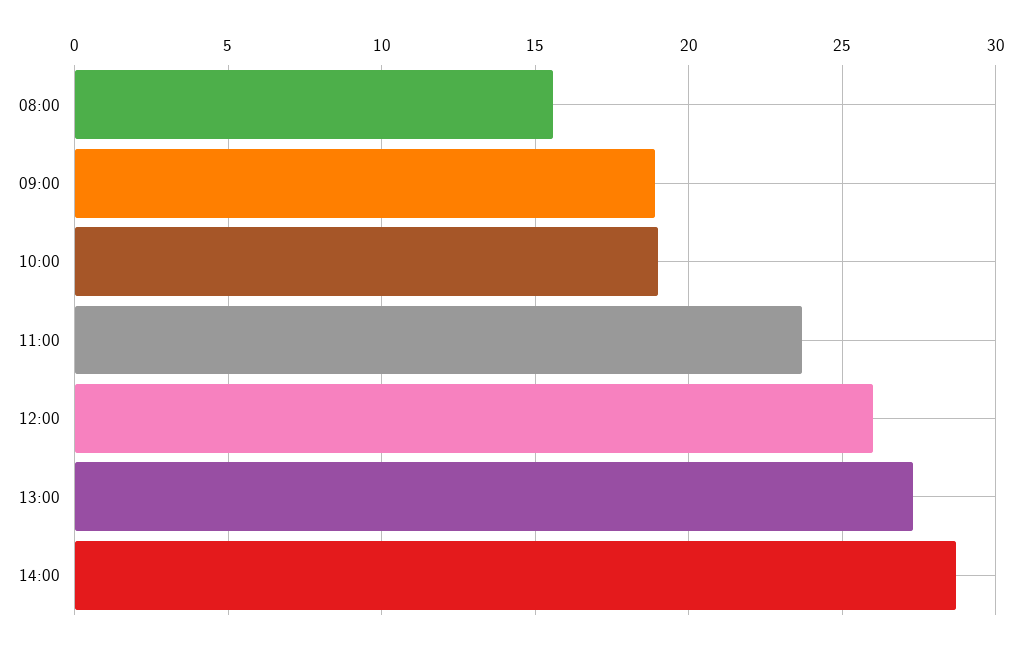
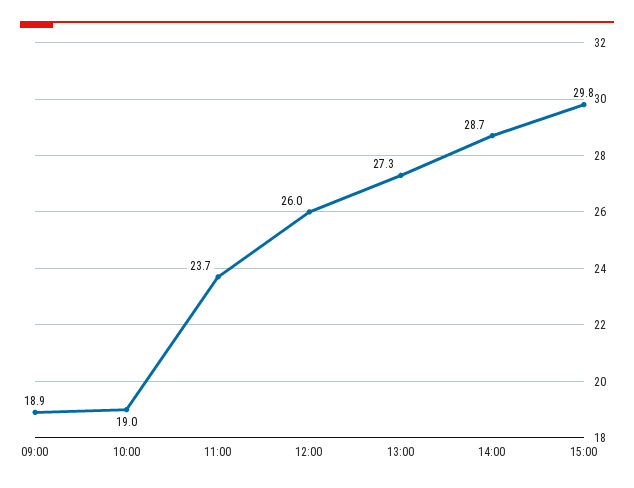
08:00: 15.5 -> none
15:00: none -> 29.8

